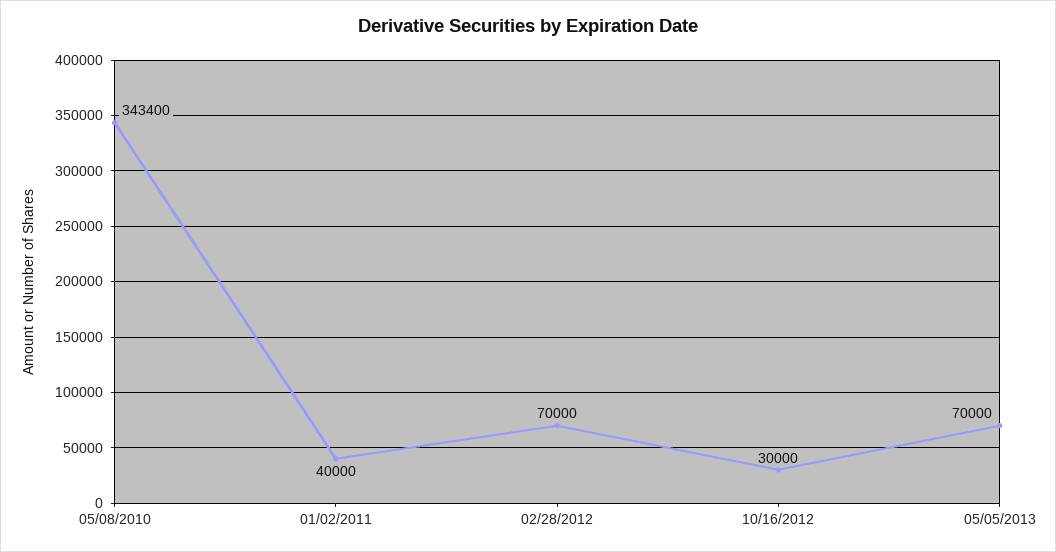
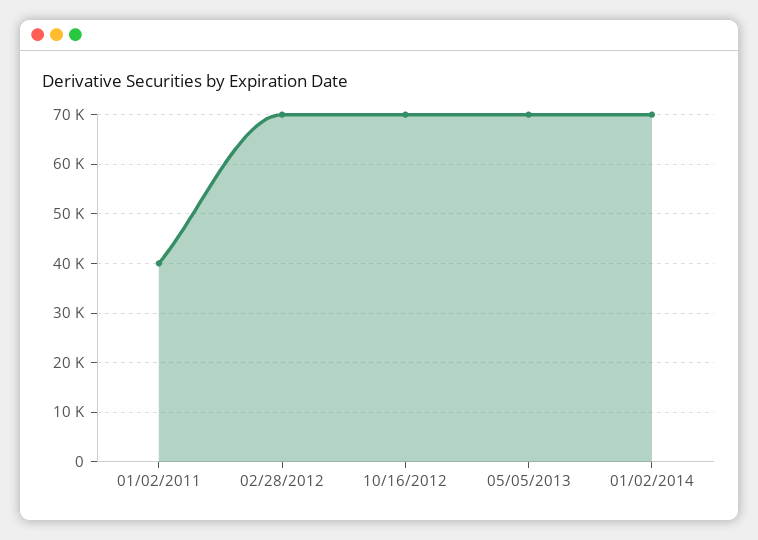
05/08/2010: 343400 -> none
10/16/2012: 30000 -> 70000
01/02/2014: none -> 70000

